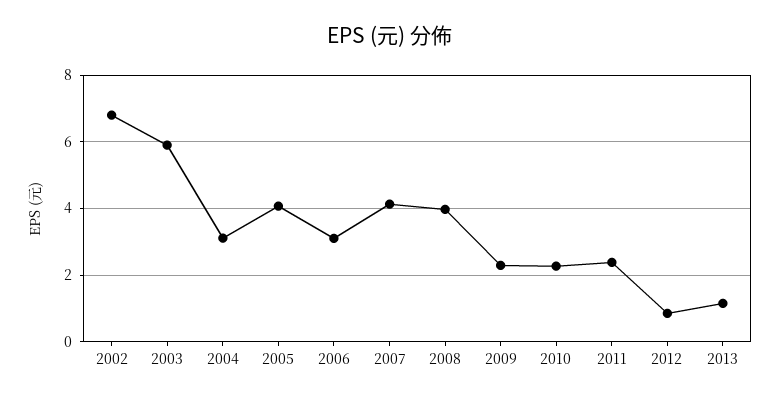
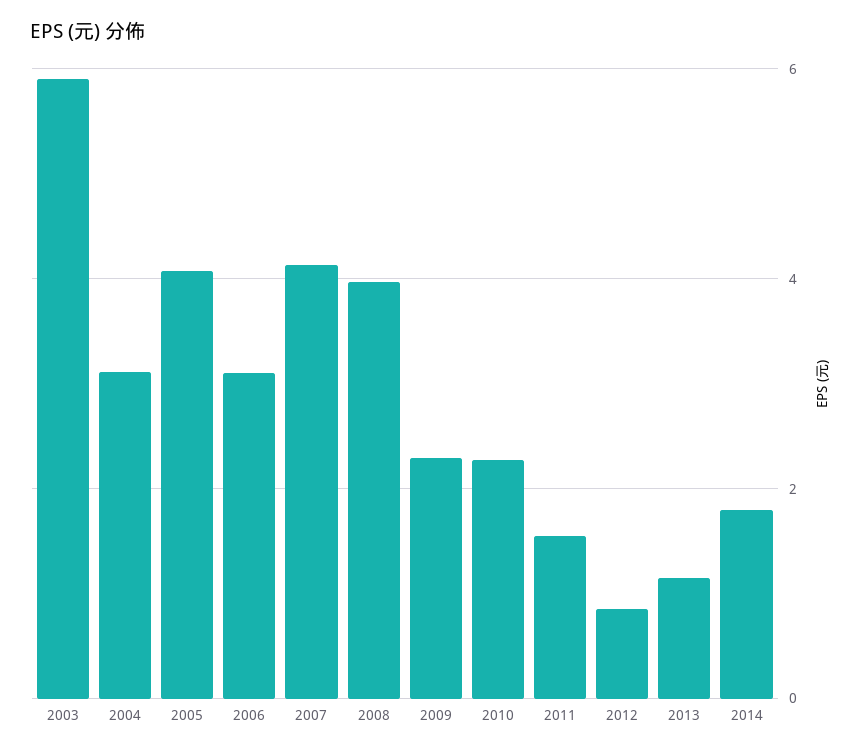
2002: 6.8 -> none
2011: 2.4 -> 1.6
2014: none -> 1.8

